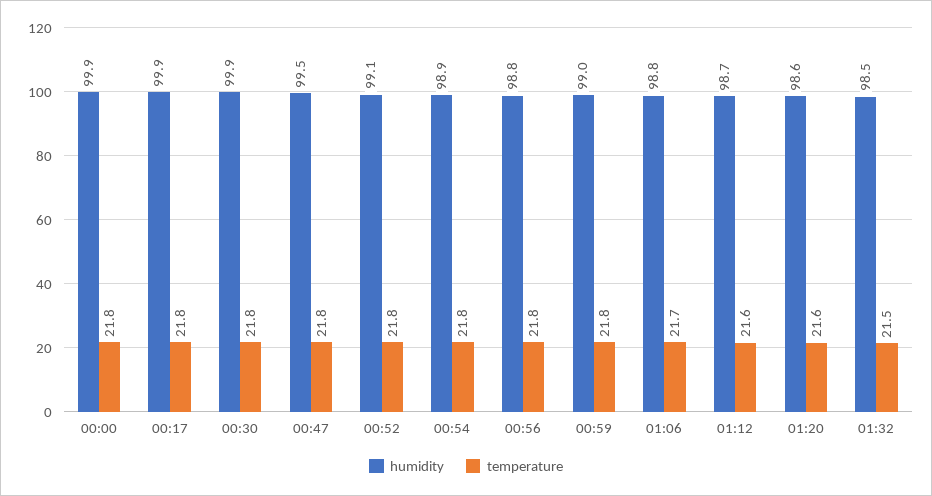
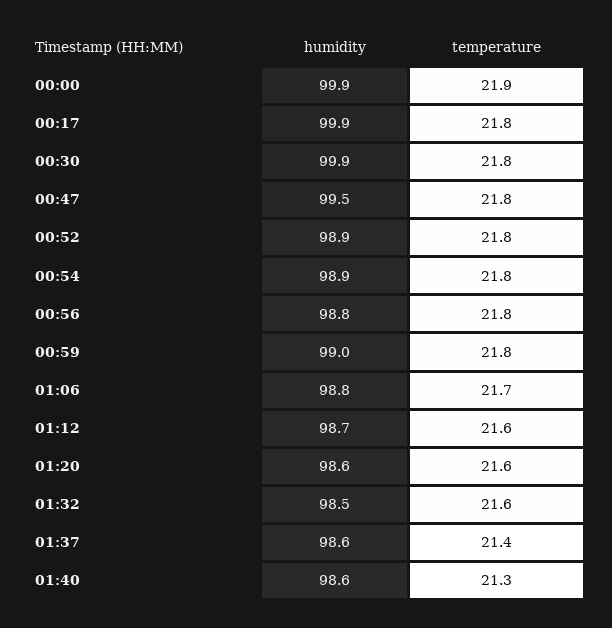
temperature, 00:00: 21.8 -> 21.9
humidity, 00:52: 99.1 -> 98.9
temperature, 01:32: 21.5 -> 21.6
humidity, 01:37: none -> 98.6
temperature, 01:37: none -> 21.4
humidity, 01:40: none -> 98.6
temperature, 01:40: none -> 21.3

